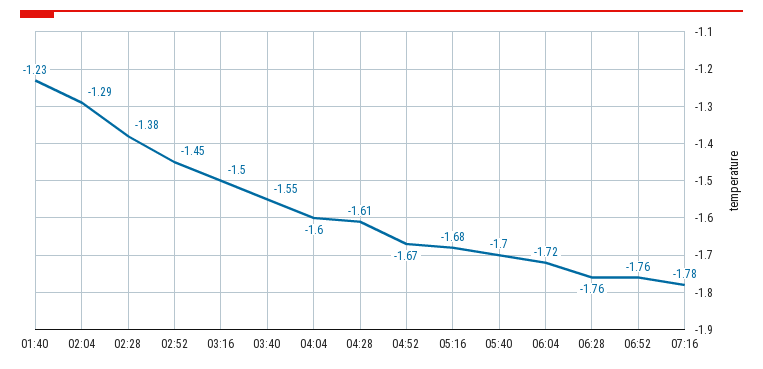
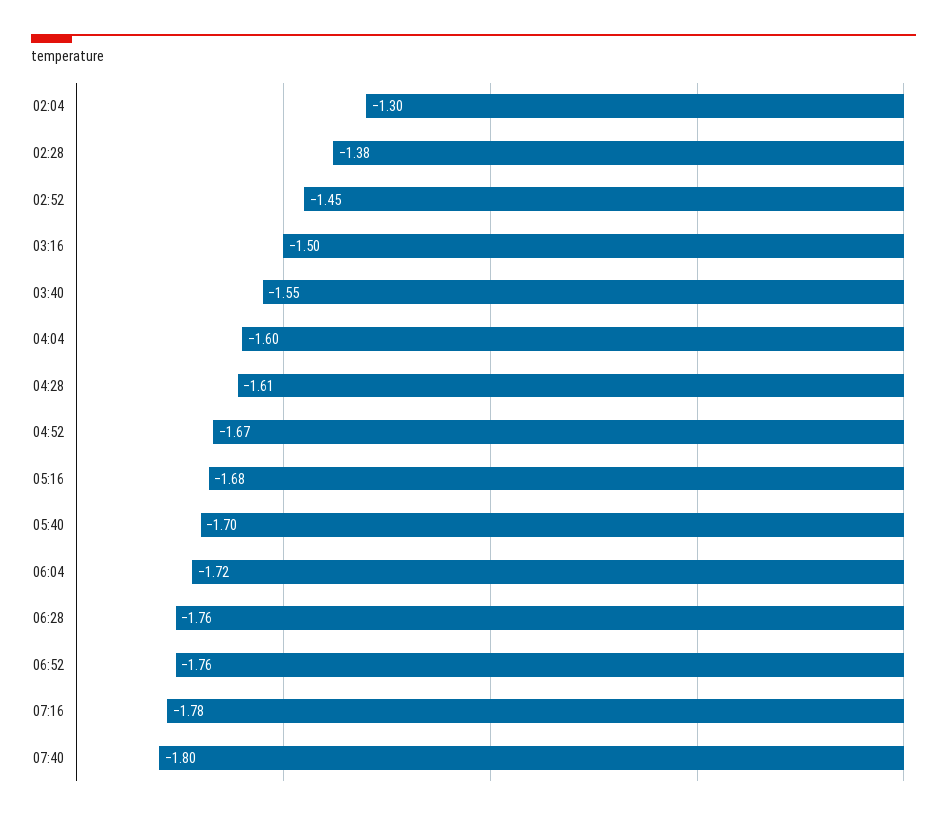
01:40: -1.23 -> none
02:04: -1.29 -> -1.3
07:40: none -> -1.8

